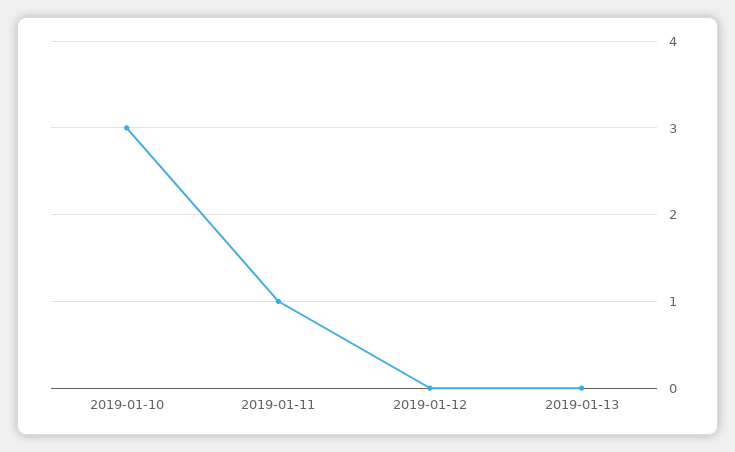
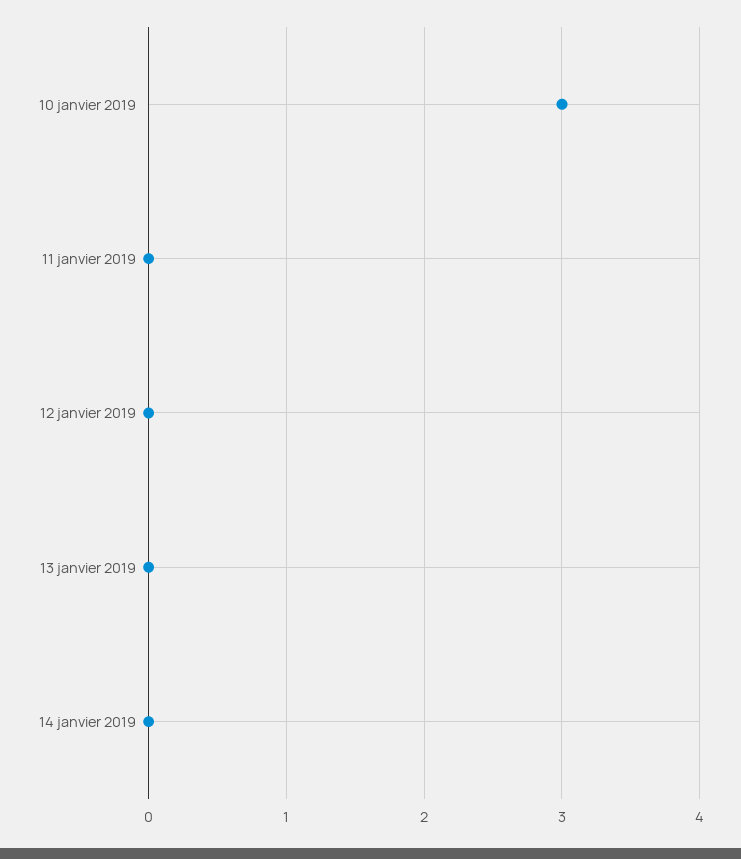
2019-01-11: 1 -> 0
14 janvier 2019: none -> 0

